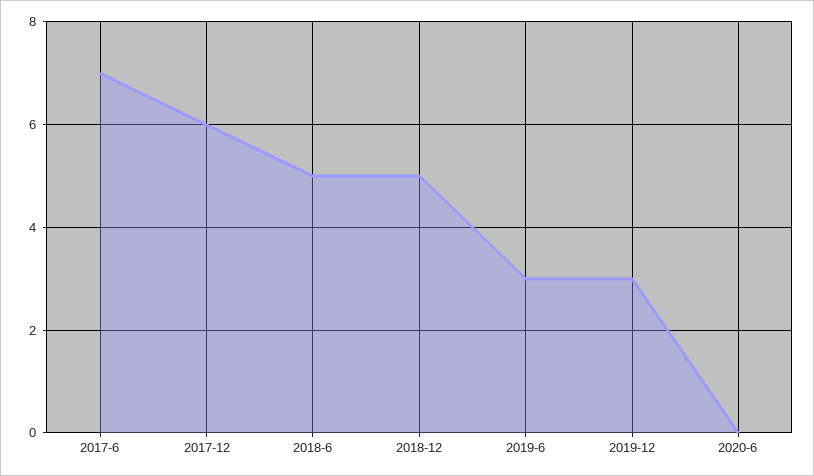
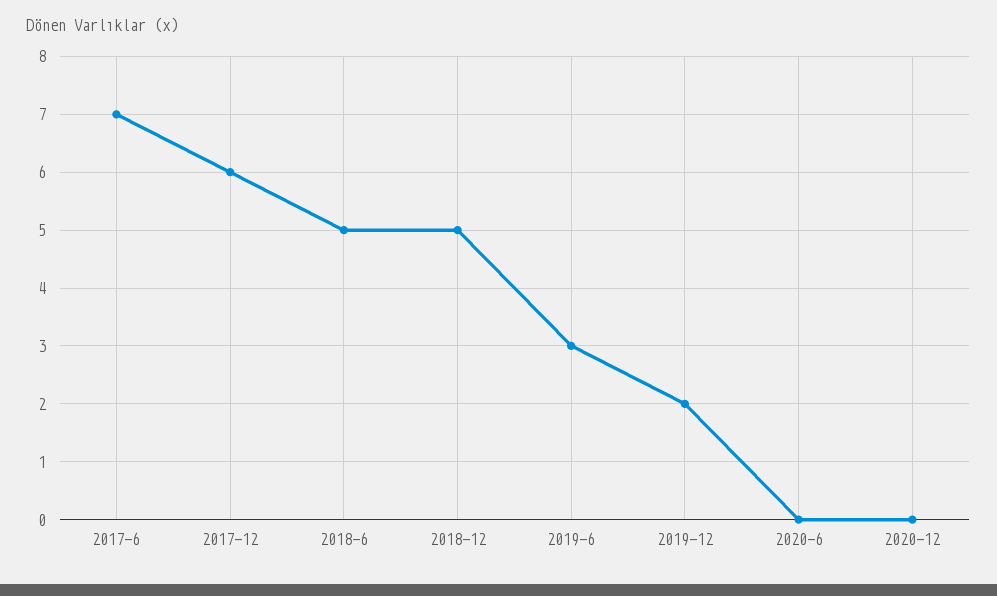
2019-12: 3 -> 2
2020-12: none -> 0

